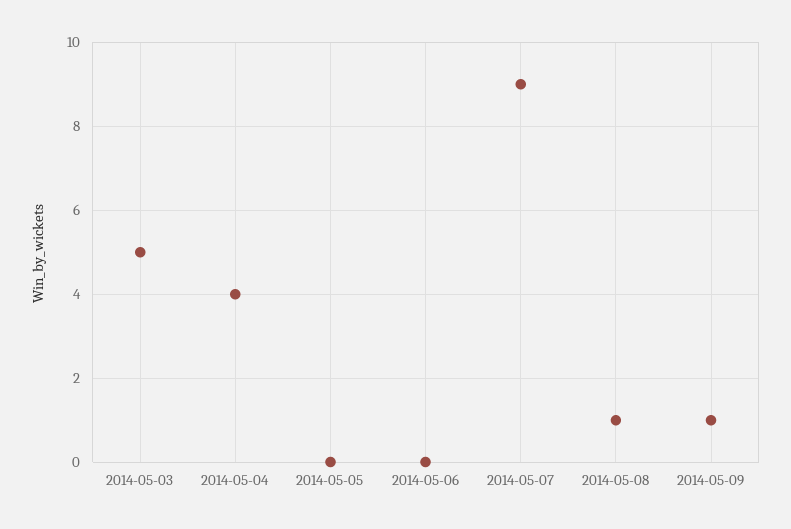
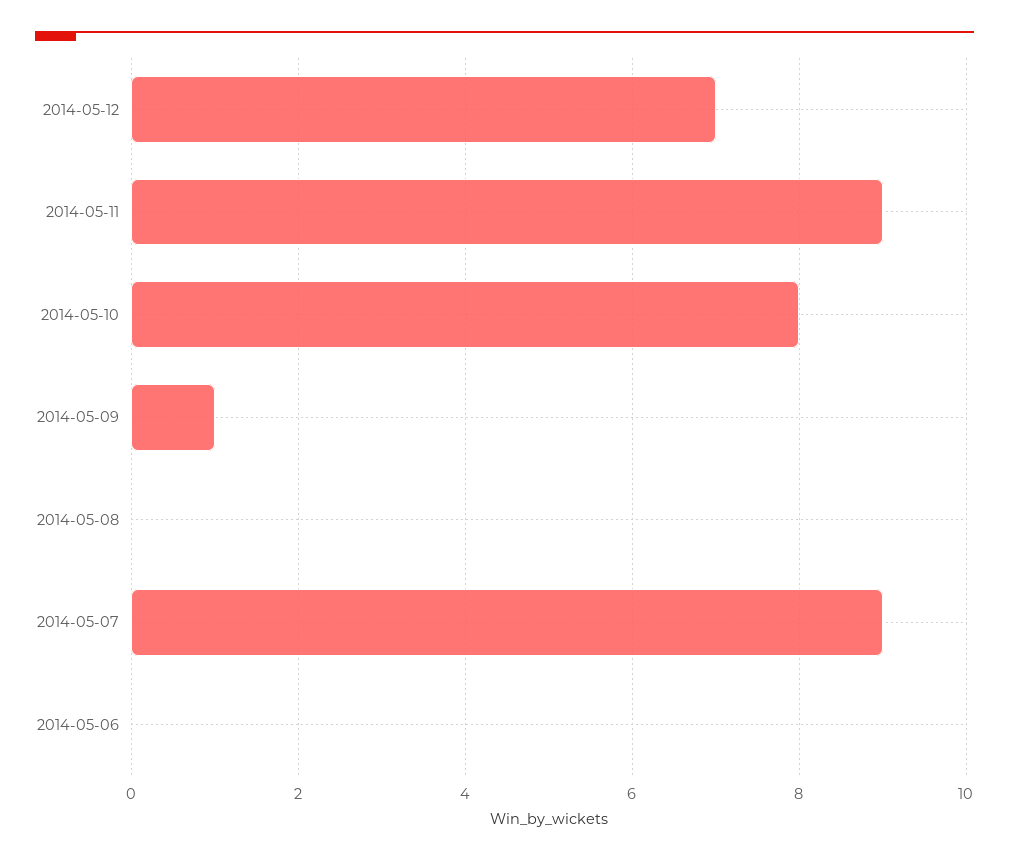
2014-05-03: 5 -> none
2014-05-04: 4 -> none
2014-05-05: 0 -> none
2014-05-08: 1 -> 0
2014-05-12: none -> 7
2014-05-11: none -> 9
2014-05-10: none -> 8

